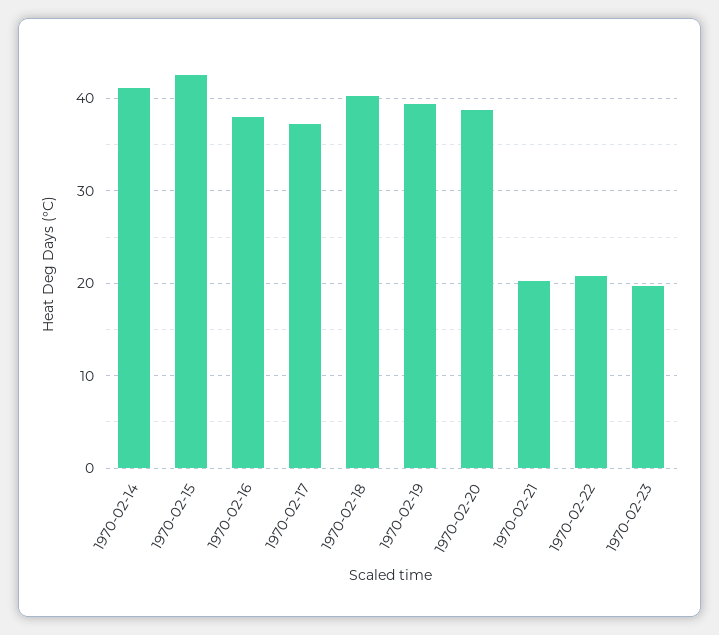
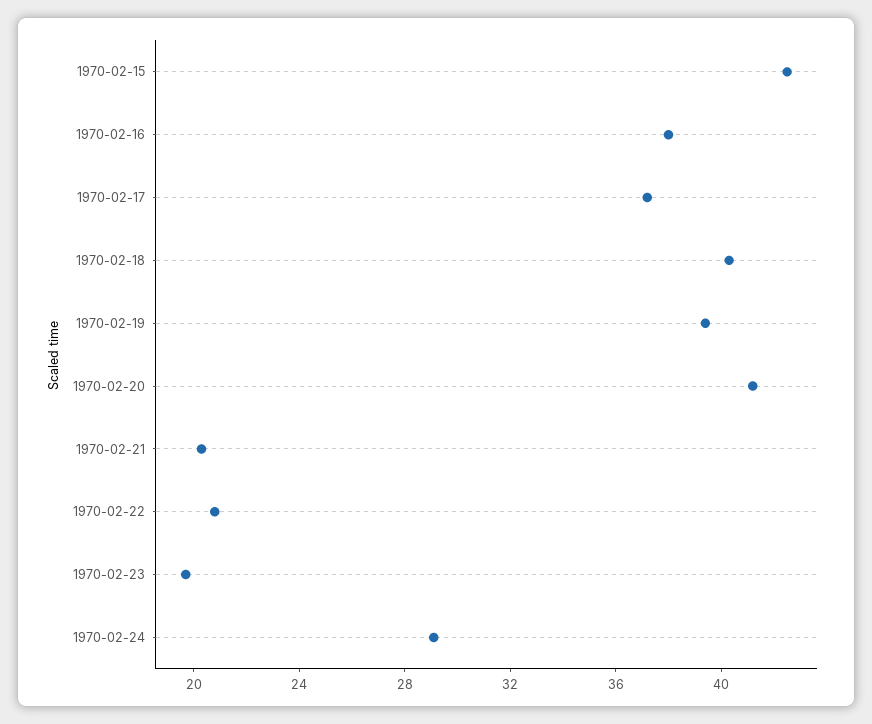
1970-02-14: 41 -> none
1970-02-20: 39 -> 41
1970-02-24: none -> 29

